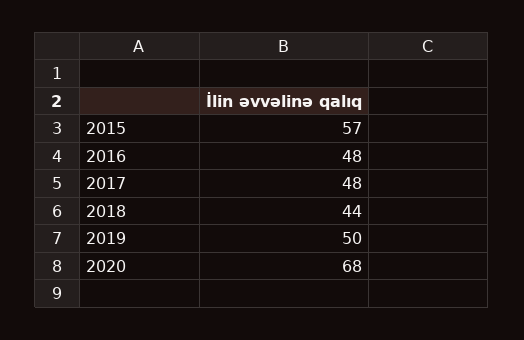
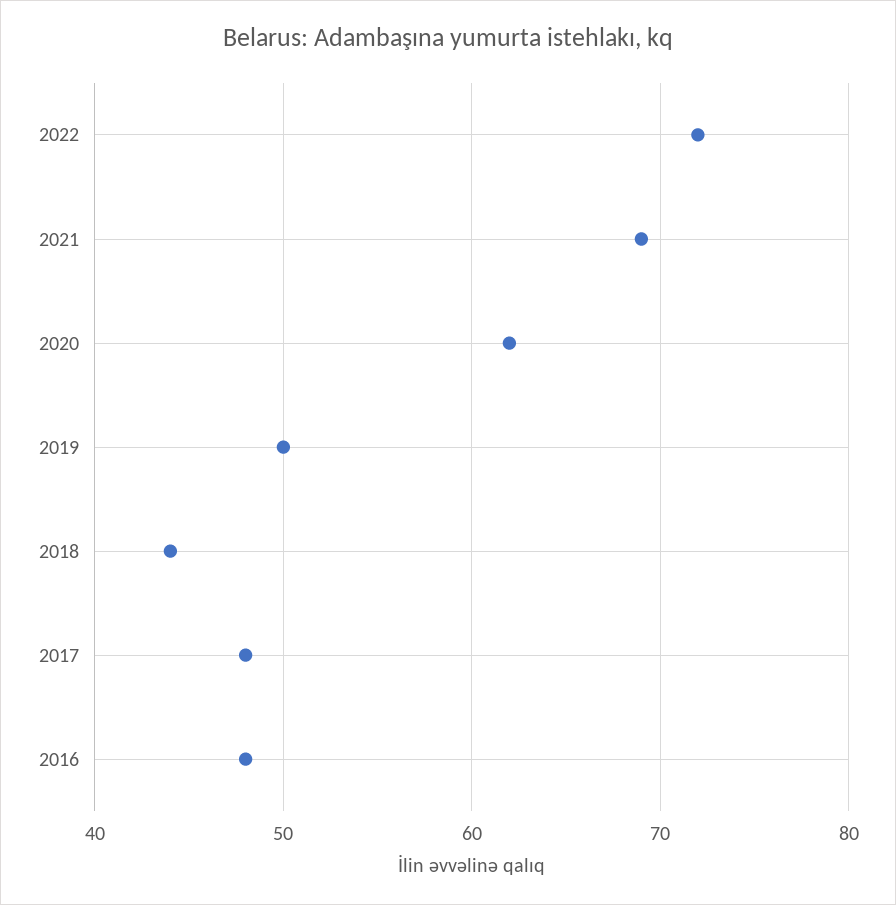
2015: 57 -> none
2020: 68 -> 62
2022: none -> 72
2021: none -> 69

